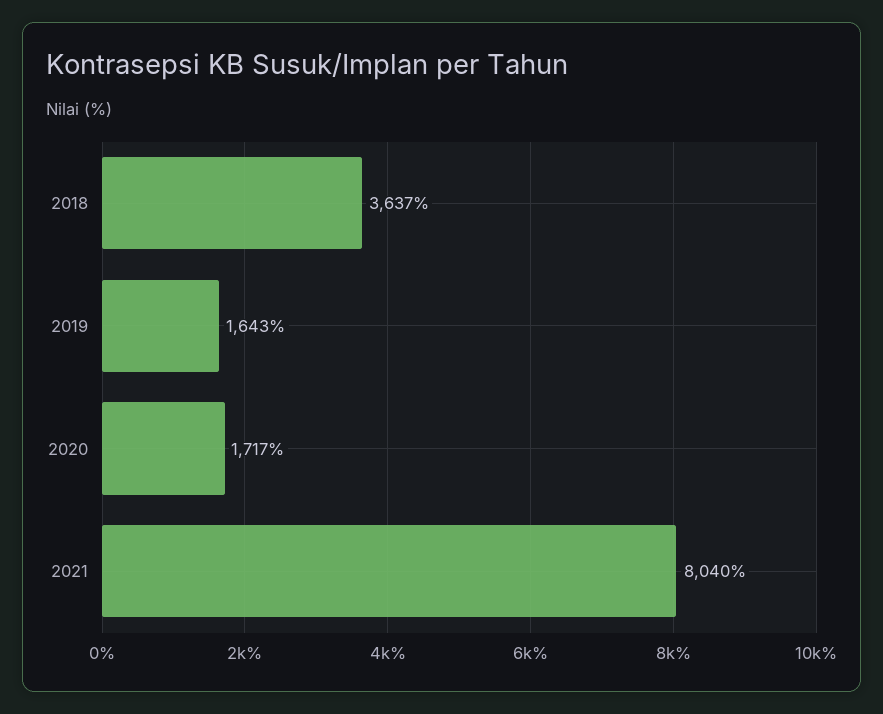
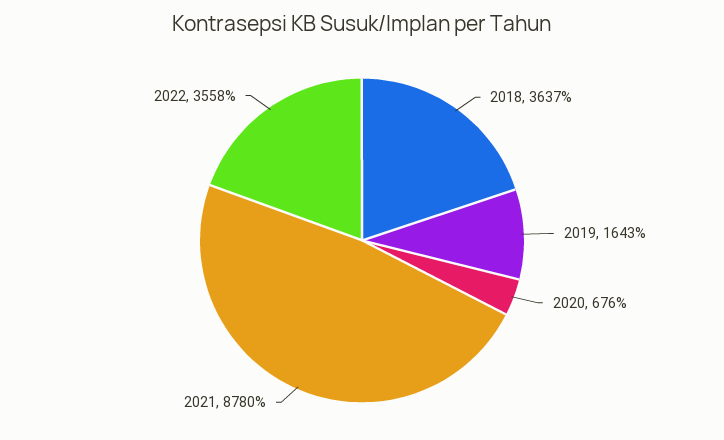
2020: 1717 -> 676
2021: 8040 -> 8780
2022: none -> 3558

